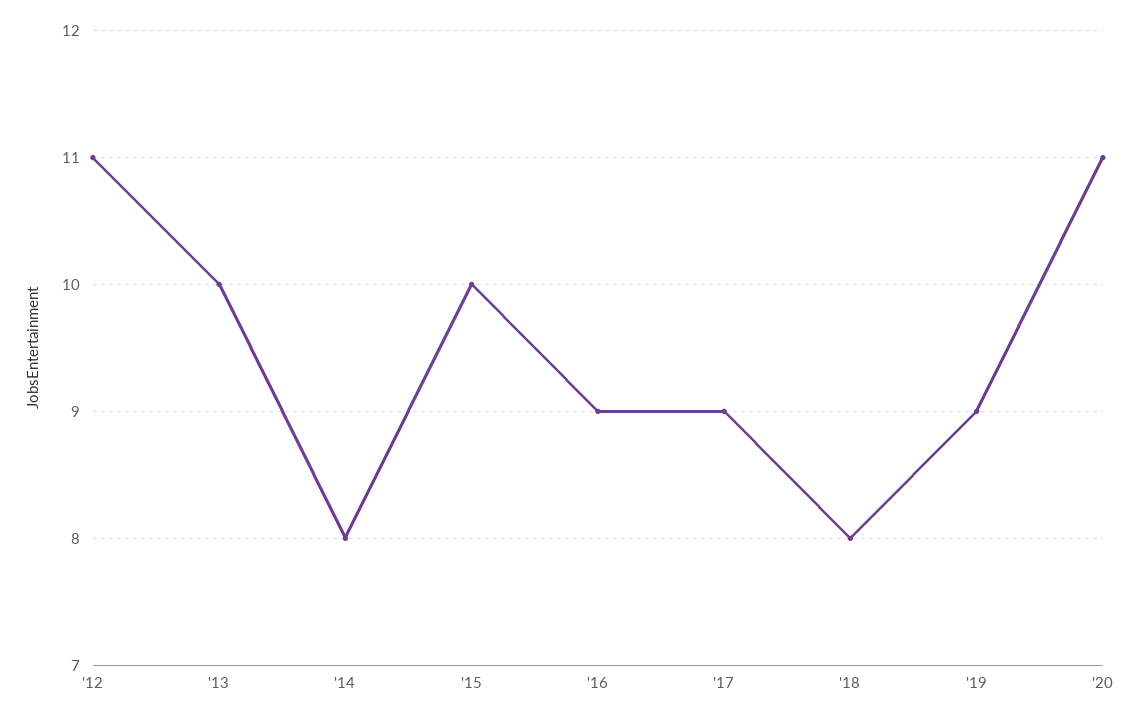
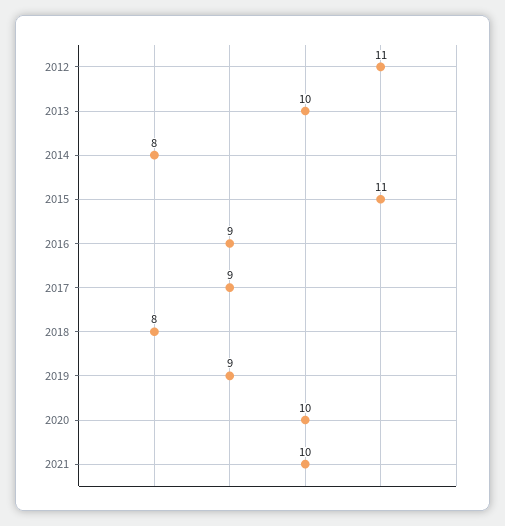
'15: 10 -> 11
'20: 11 -> 10
2021: none -> 10

